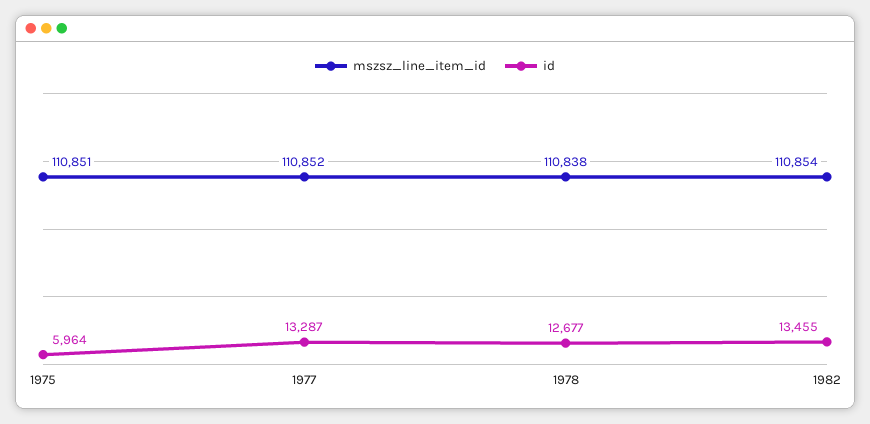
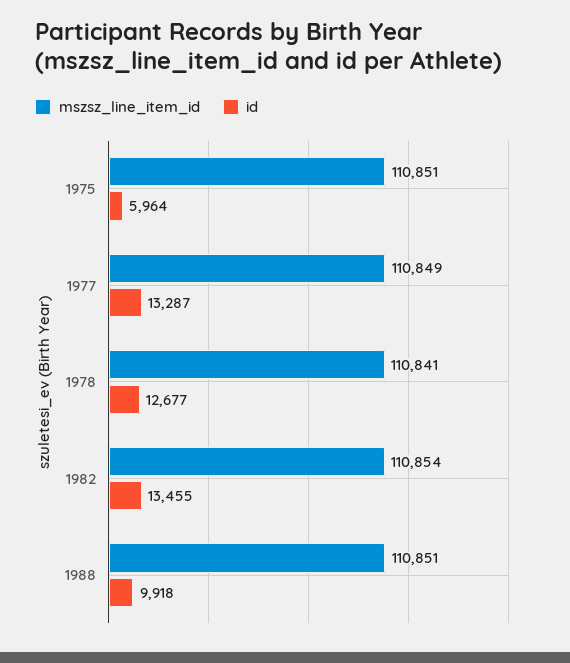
mszsz_line_item_id, 1977: 110852 -> 110849
mszsz_line_item_id, 1978: 110838 -> 110841
mszsz_line_item_id, 1988: none -> 110851
id, 1988: none -> 9918

